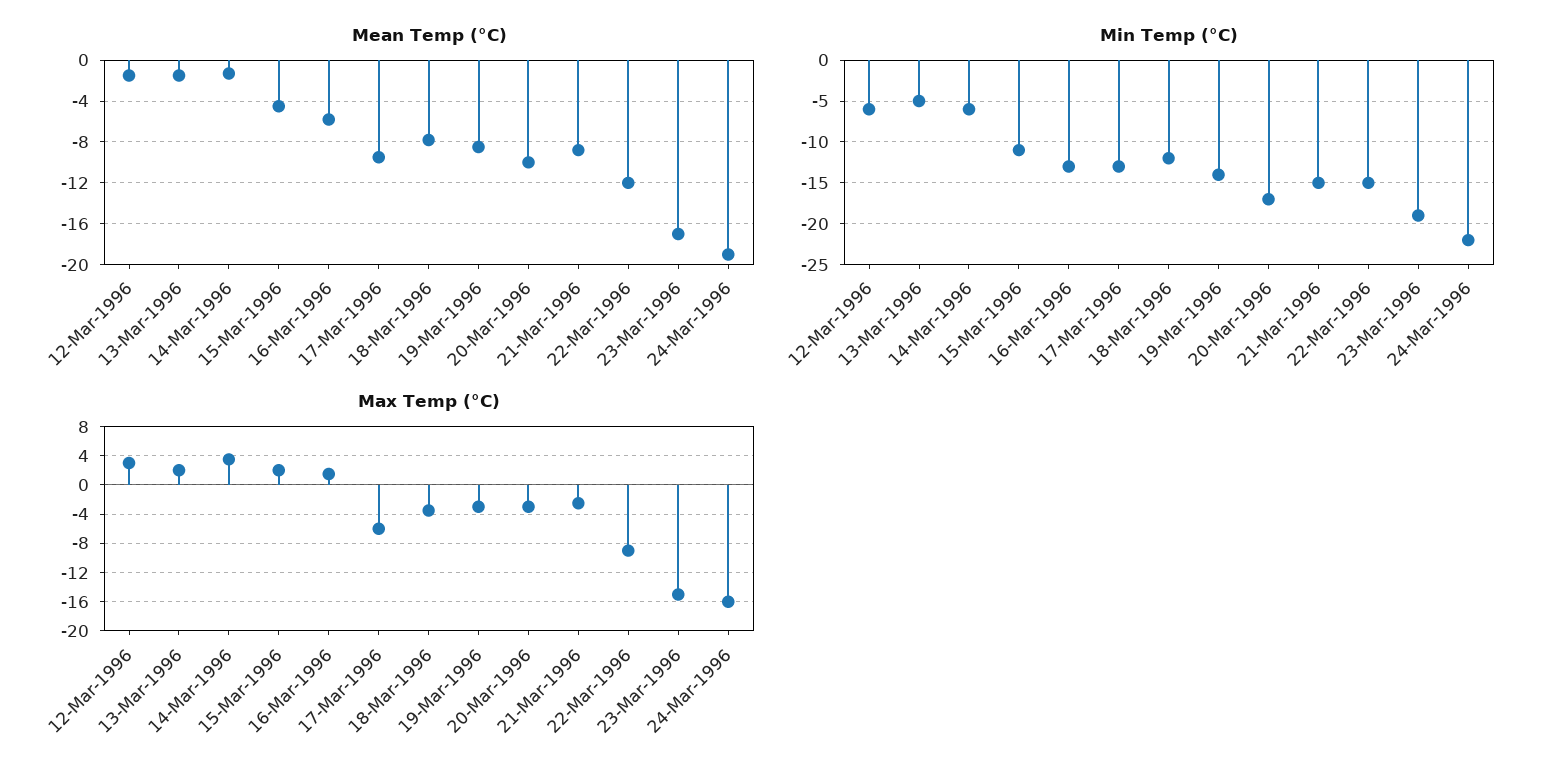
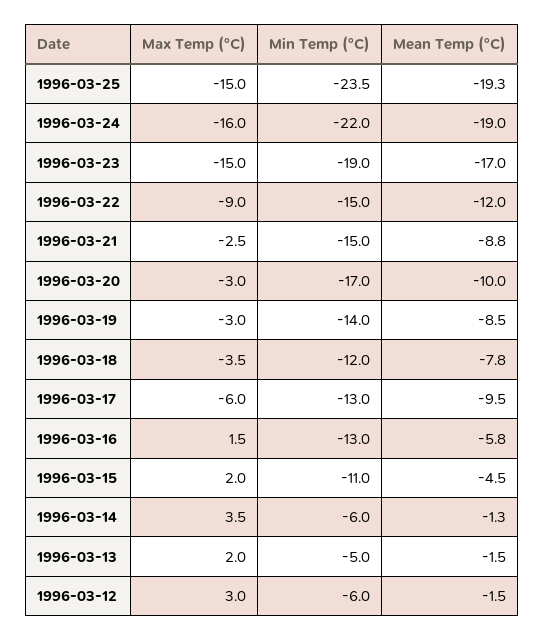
Max Temp (°C), 1996-03-25: none -> -15
Min Temp (°C), 1996-03-25: none -> -23.5
Mean Temp (°C), 1996-03-25: none -> -19.3

